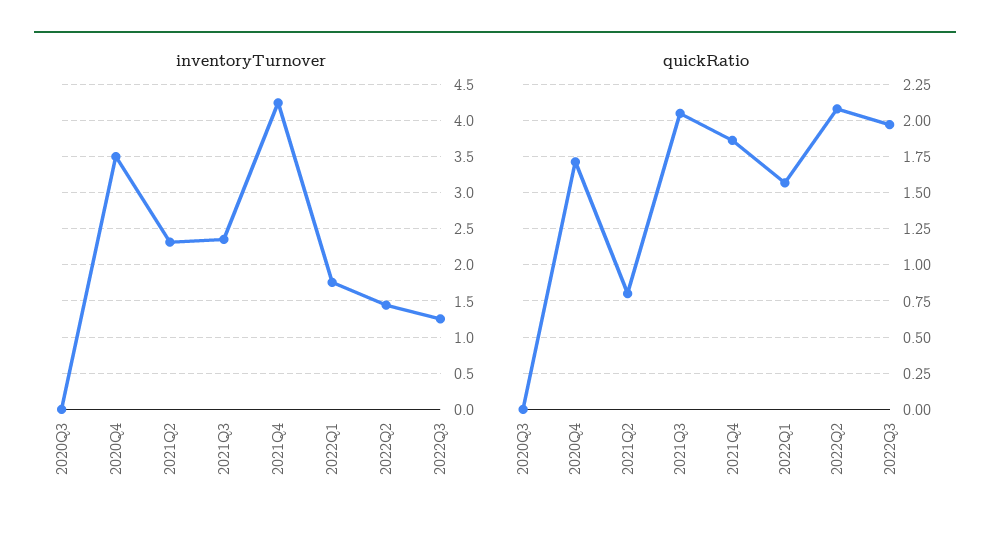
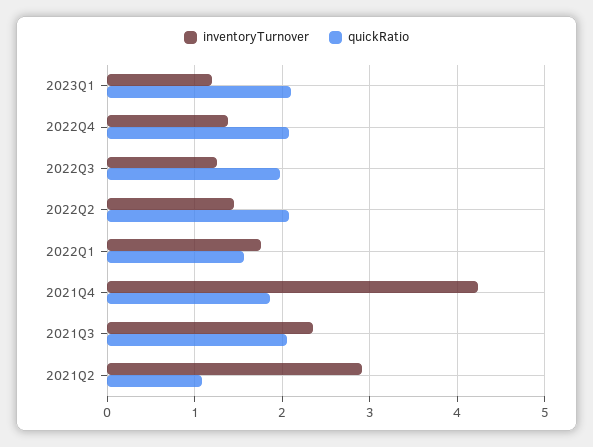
inventoryTurnover, 2020Q3: 0 -> none
inventoryTurnover, 2020Q4: 3.5 -> none
inventoryTurnover, 2021Q2: 2.3 -> 2.9
quickRatio, 2020Q3: 0 -> none
quickRatio, 2020Q4: 1.7 -> none
quickRatio, 2021Q2: 0.8 -> 1.1
inventoryTurnover, 2023Q1: none -> 1.2
quickRatio, 2023Q1: none -> 2.1
inventoryTurnover, 2022Q4: none -> 1.4
quickRatio, 2022Q4: none -> 2.1

